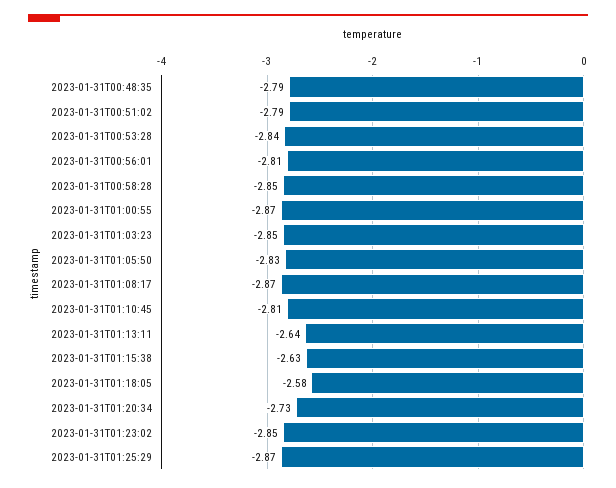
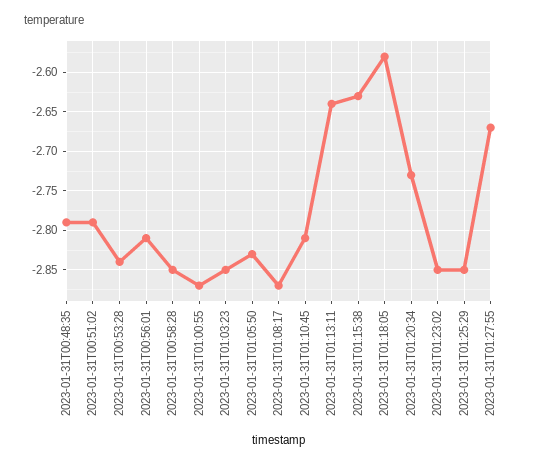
2023-01-31T01:25:29: -2.87 -> -2.85
2023-01-31T01:27:55: none -> -2.67

